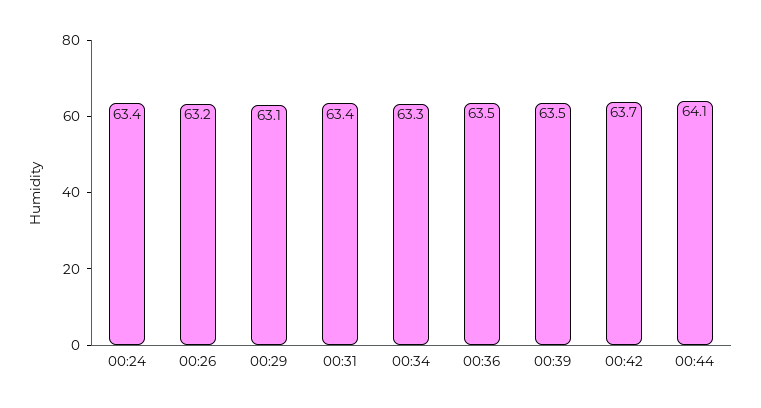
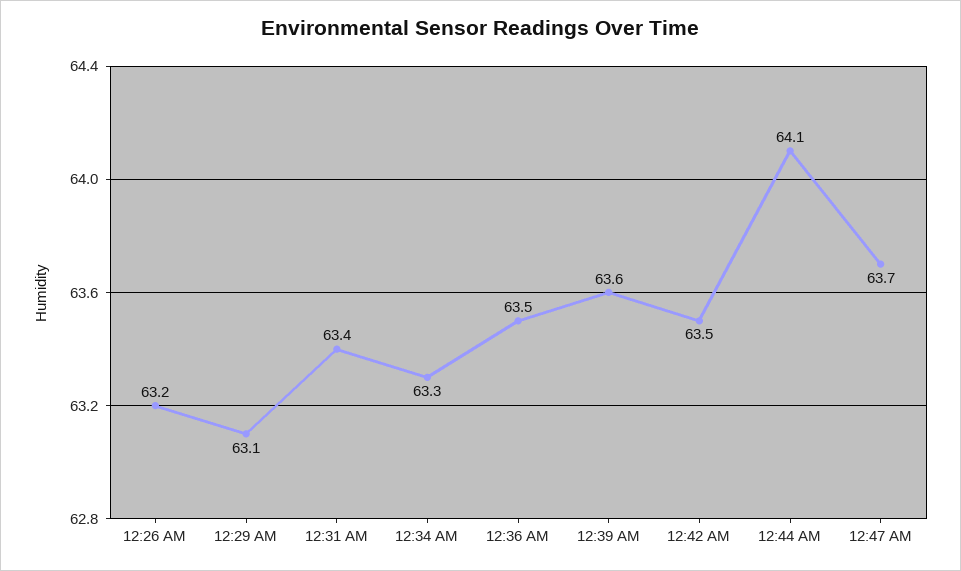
00:24: 63.4 -> none
00:39: 63.5 -> 63.6
00:42: 63.7 -> 63.5
12:47 AM: none -> 63.7

